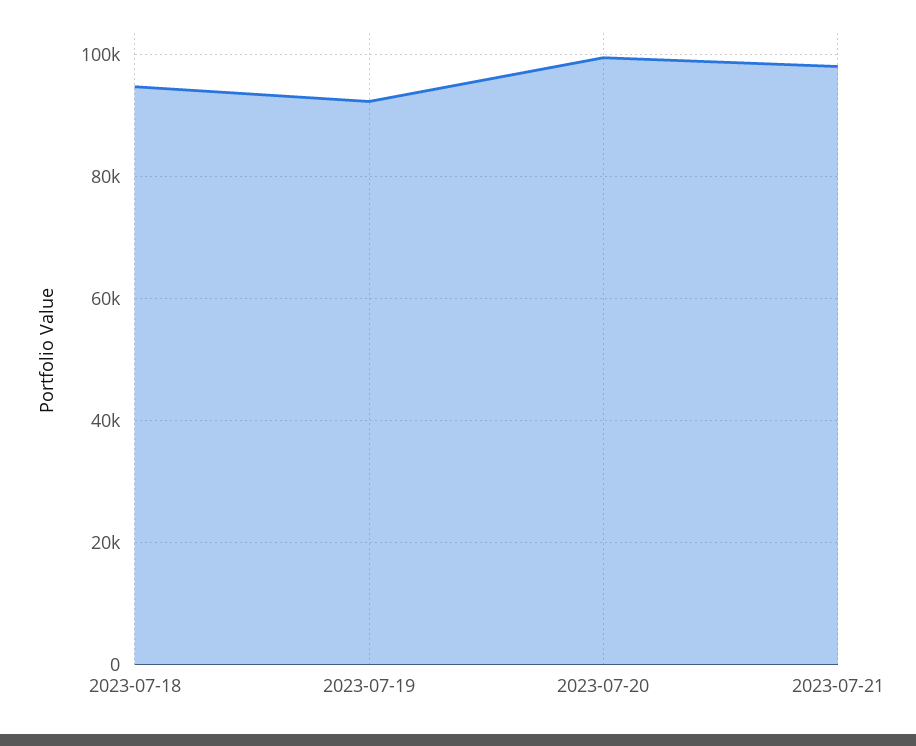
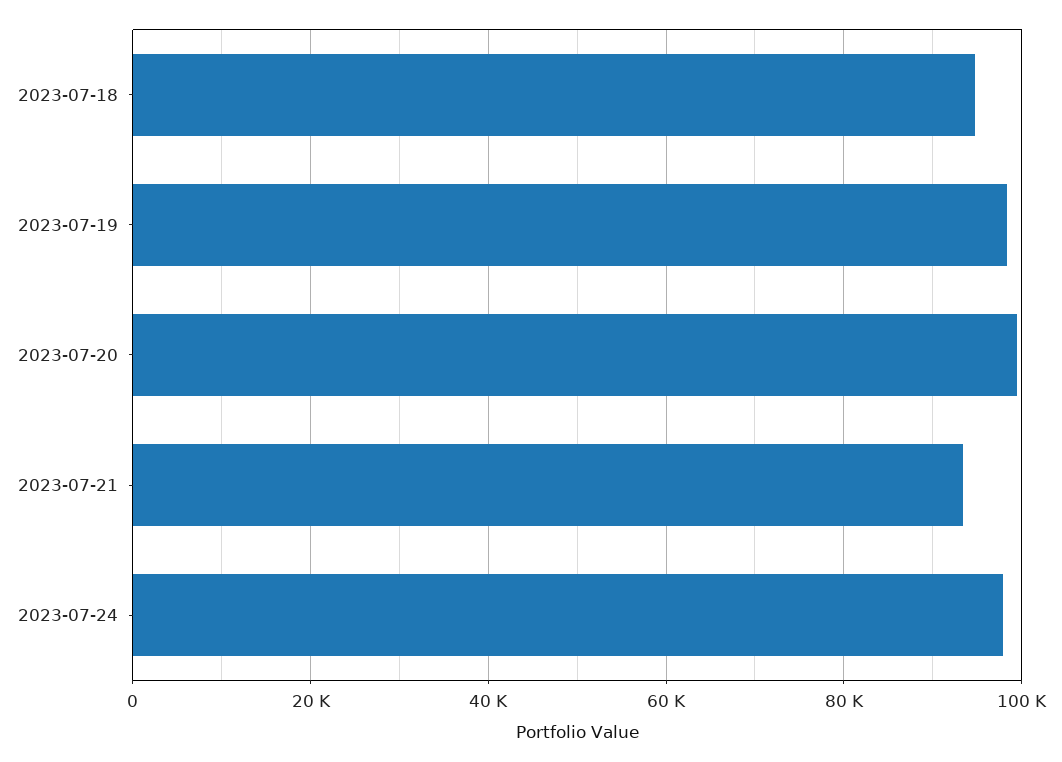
2023-07-19: 92000 -> 98000
2023-07-21: 98000 -> 94000
2023-07-24: none -> 98000

